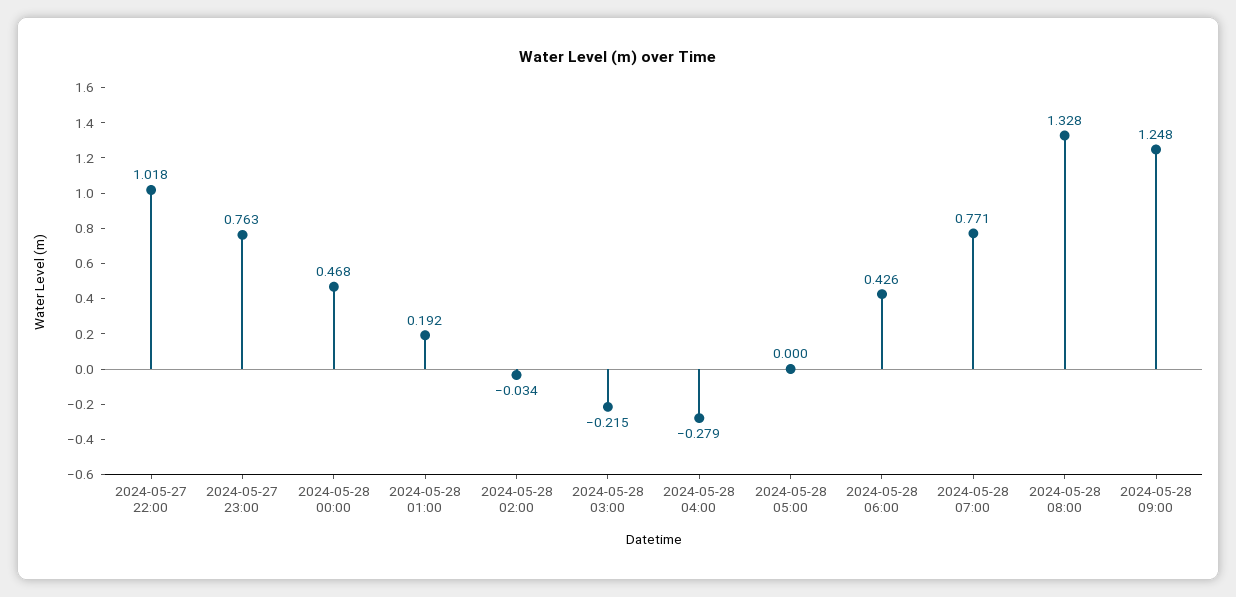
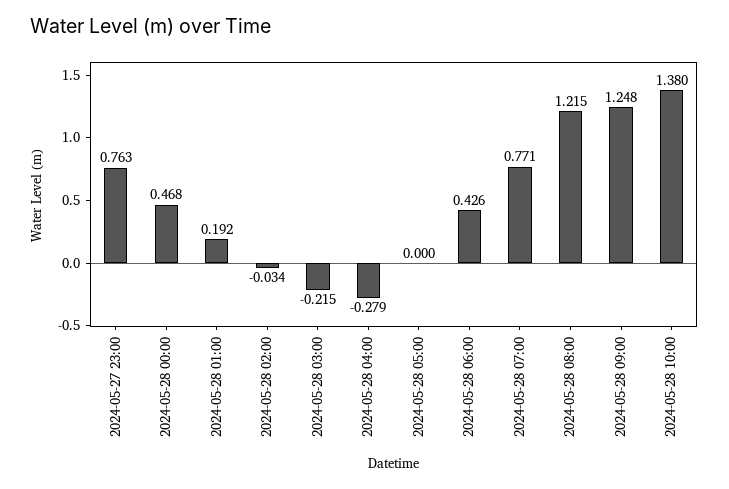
2024-05-27 22:00: 1.018 -> none
2024-05-28 08:00: 1.328 -> 1.215
2024-05-28 10:00: none -> 1.38

